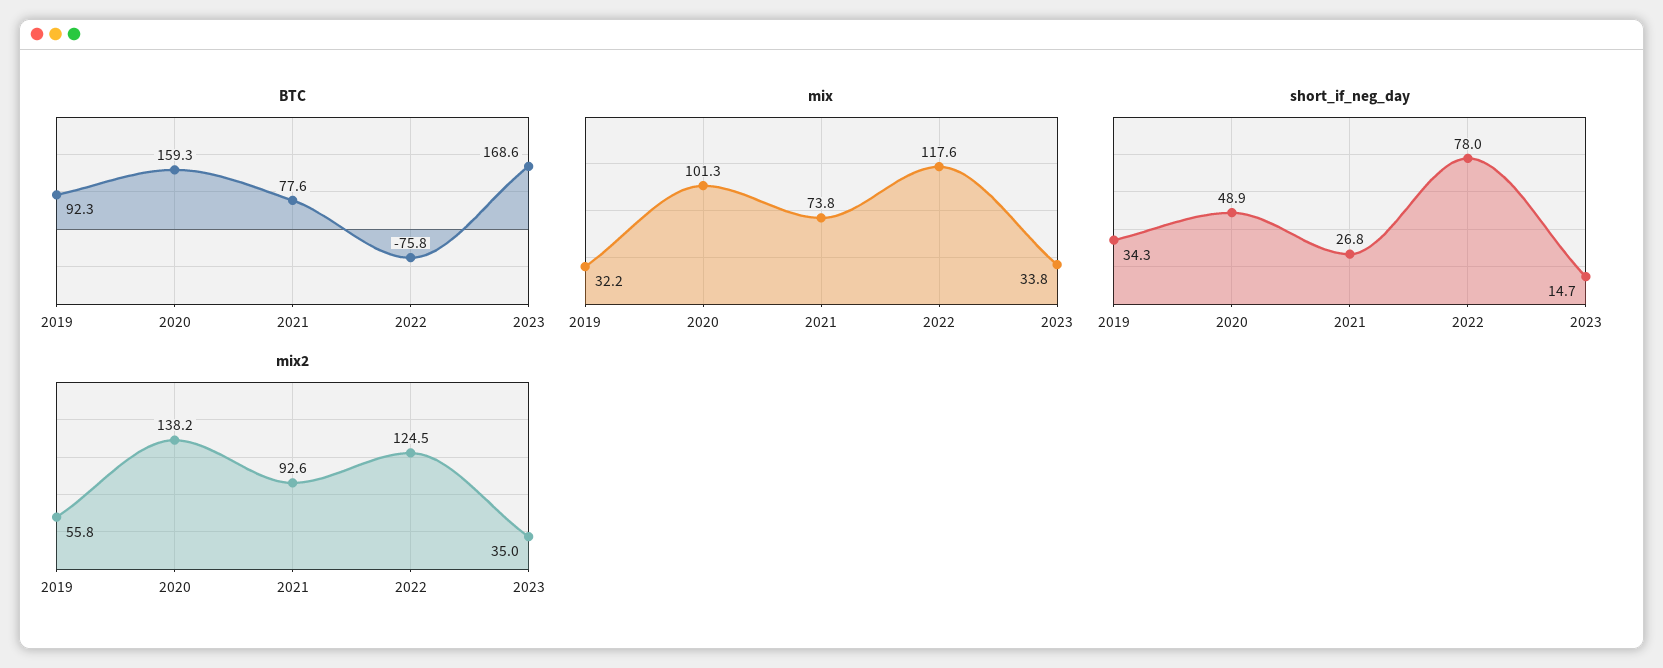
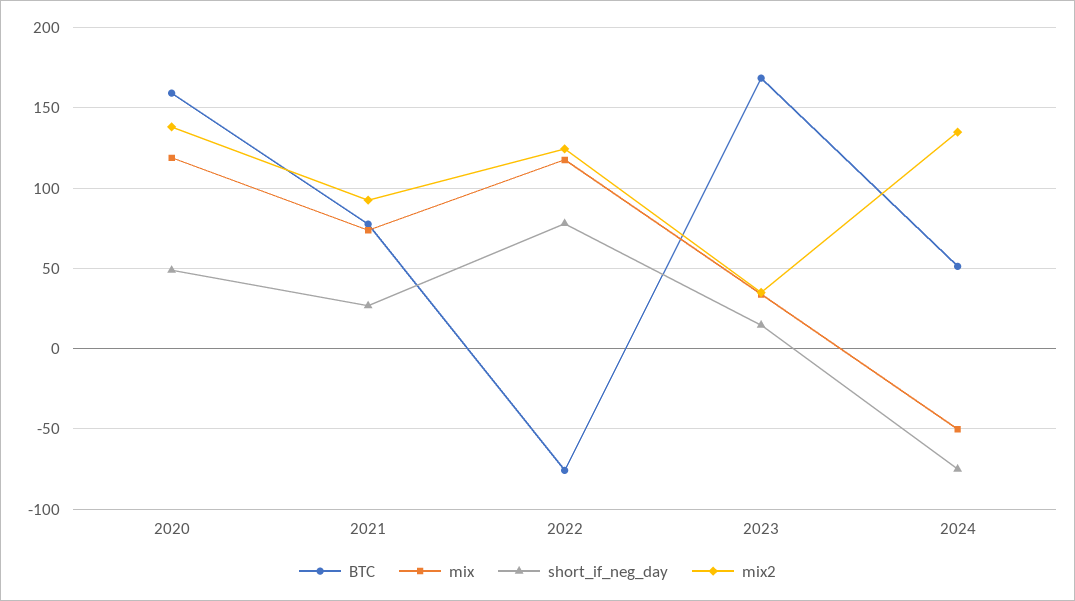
BTC, 2019: 92.3 -> none
mix, 2019: 32.2 -> none
mix, 2020: 101.3 -> 120
short_if_neg_day, 2019: 34.3 -> none
mix2, 2019: 55.8 -> none
BTC, 2024: none -> 50
mix, 2024: none -> -50
short_if_neg_day, 2024: none -> -75
mix2, 2024: none -> 135

